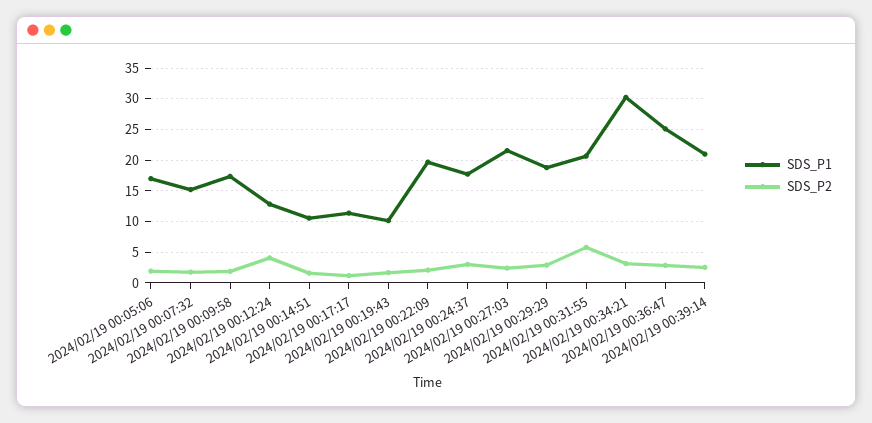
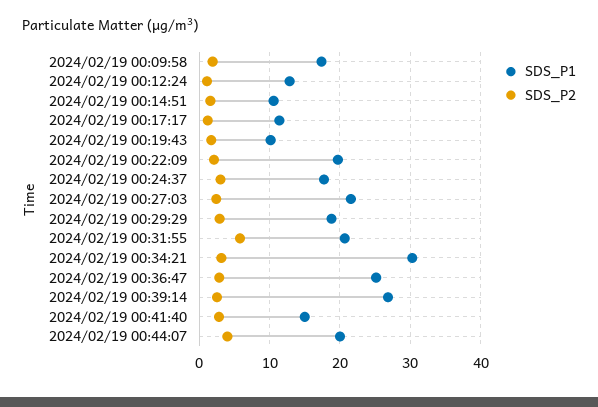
SDS_P1, 2024/02/19 00:05:06: 17 -> none
SDS_P2, 2024/02/19 00:05:06: 2 -> none
SDS_P1, 2024/02/19 00:07:32: 15 -> none
SDS_P2, 2024/02/19 00:07:32: 2 -> none
SDS_P2, 2024/02/19 00:12:24: 4 -> 1
SDS_P1, 2024/02/19 00:39:14: 21 -> 27
SDS_P1, 2024/02/19 00:41:40: none -> 15
SDS_P2, 2024/02/19 00:41:40: none -> 3
SDS_P1, 2024/02/19 00:44:07: none -> 20
SDS_P2, 2024/02/19 00:44:07: none -> 4

